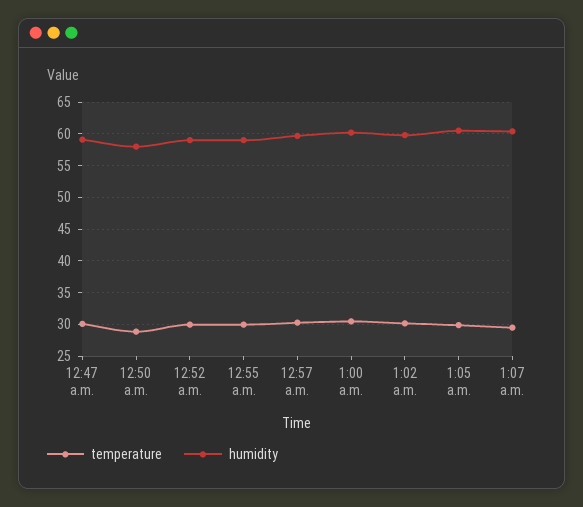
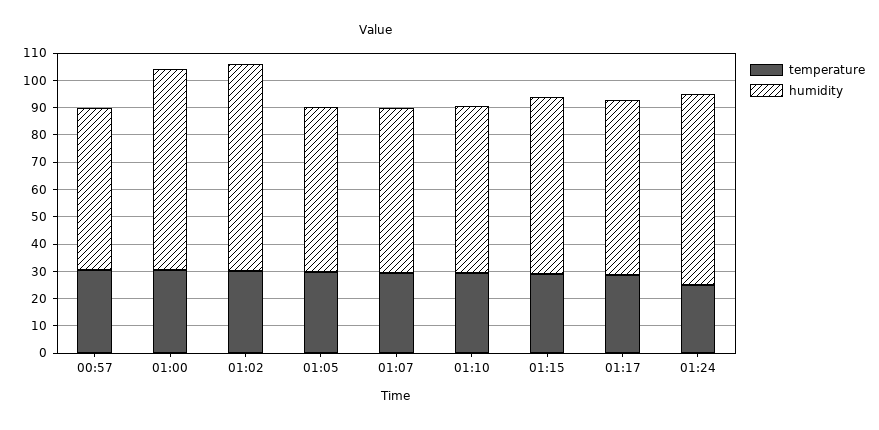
temperature, 12:47 a.m.: 30 -> none
humidity, 12:47 a.m.: 59 -> none
temperature, 12:50 a.m.: 29 -> none
humidity, 12:50 a.m.: 58 -> none
temperature, 12:52 a.m.: 30 -> none
humidity, 12:52 a.m.: 59 -> none
temperature, 12:55 a.m.: 30 -> none
humidity, 12:55 a.m.: 59 -> none
humidity, 1:00 a.m.: 60 -> 75
humidity, 1:02 a.m.: 60 -> 75
temperature, 01:10: none -> 30
humidity, 01:10: none -> 60
temperature, 01:15: none -> 30
humidity, 01:15: none -> 65
temperature, 01:17: none -> 30
humidity, 01:17: none -> 65
temperature, 01:24: none -> 25
humidity, 01:24: none -> 70

